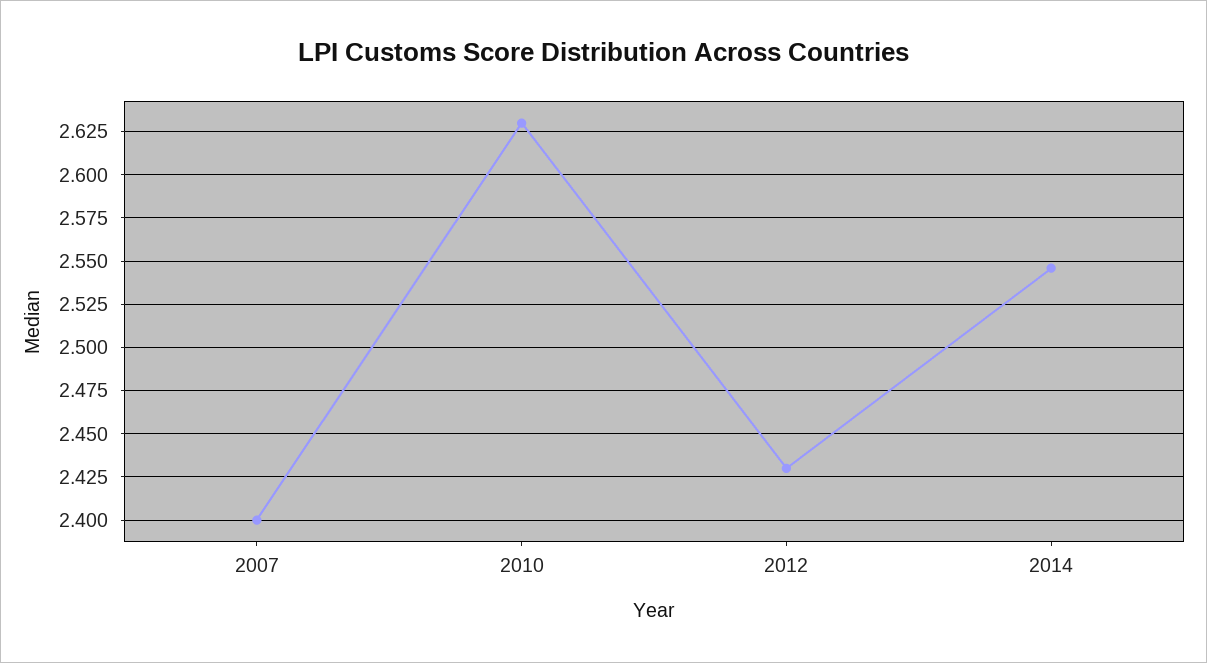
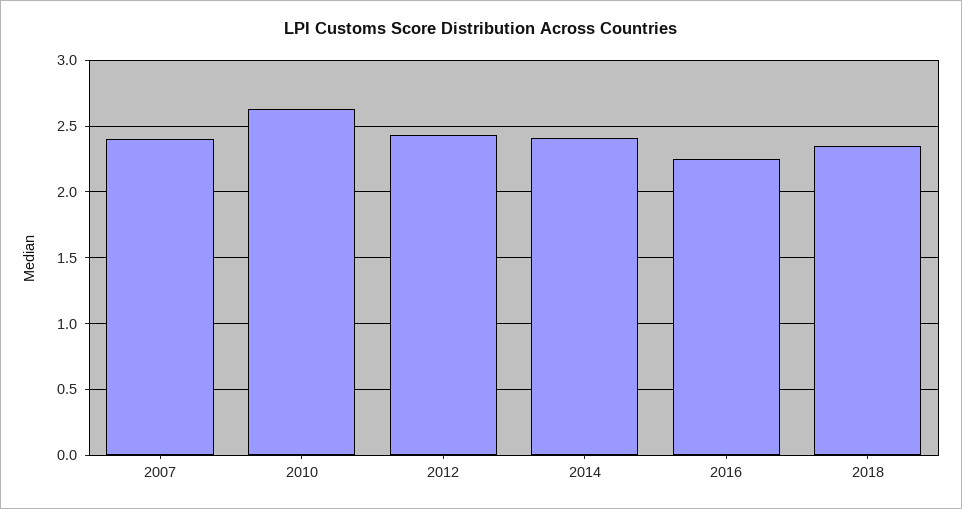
2014: 2.545 -> 2.4
2016: none -> 2.25
2018: none -> 2.35

